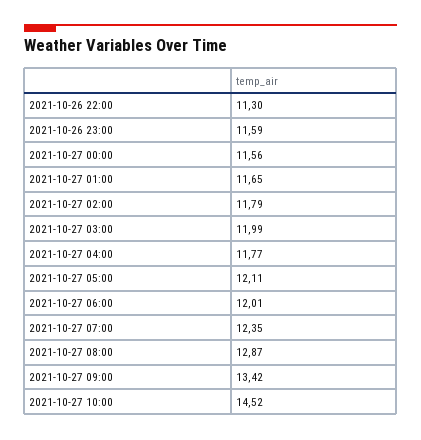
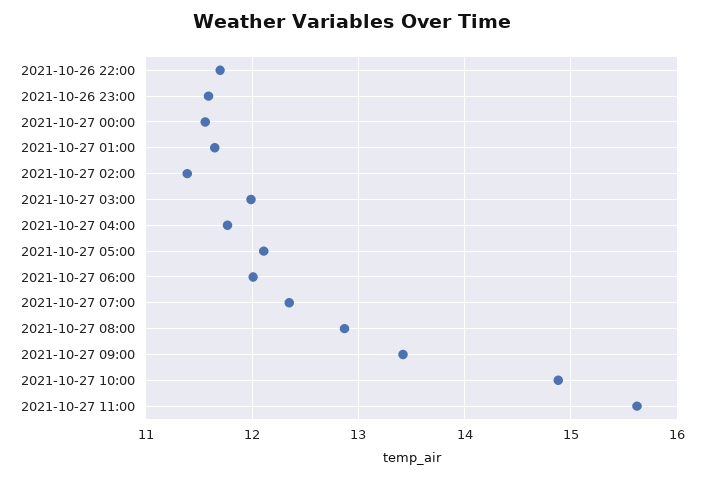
2021-10-26 22:00: 11.3 -> 11.7
2021-10-27 02:00: 11.79 -> 11.4
2021-10-27 10:00: 14.52 -> 14.9
2021-10-27 11:00: none -> 15.6

